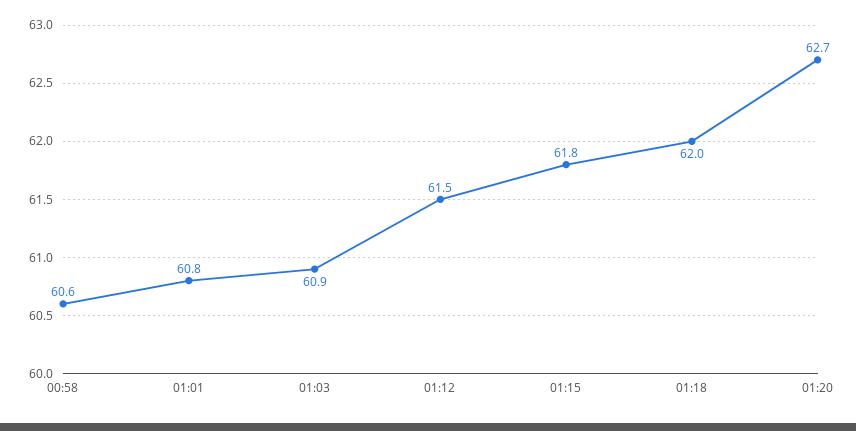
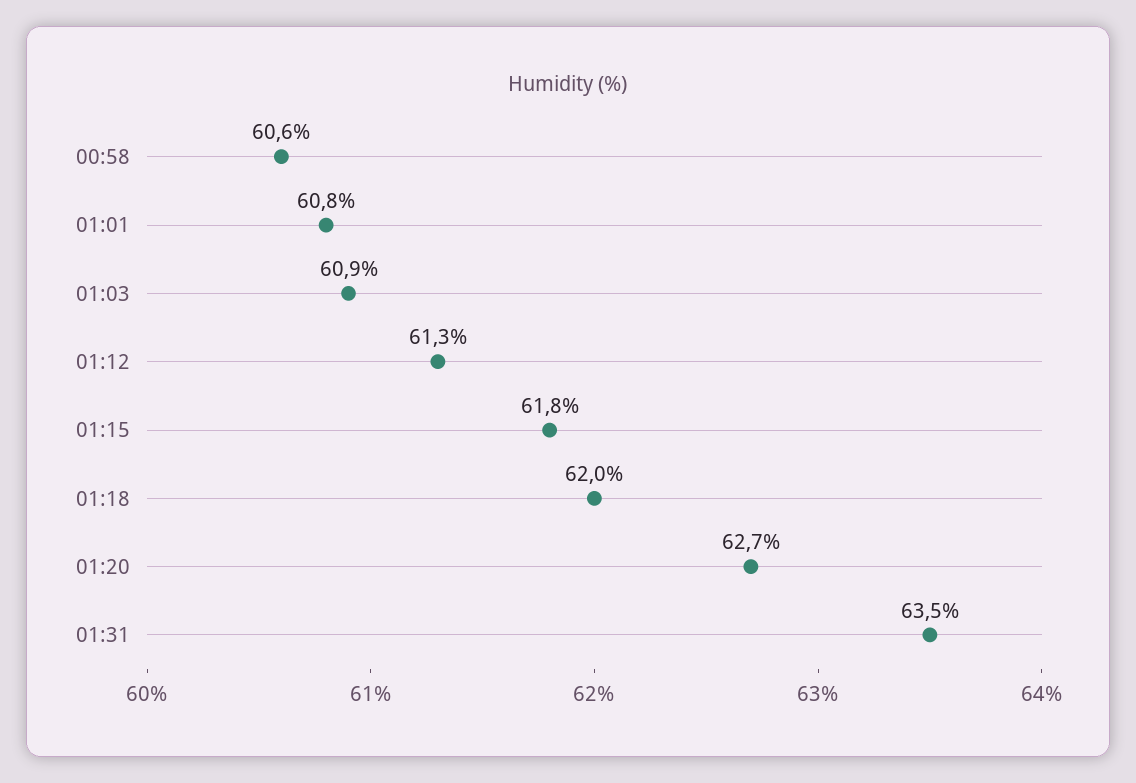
01:12: 61.5 -> 61.3
01:31: none -> 63.5

